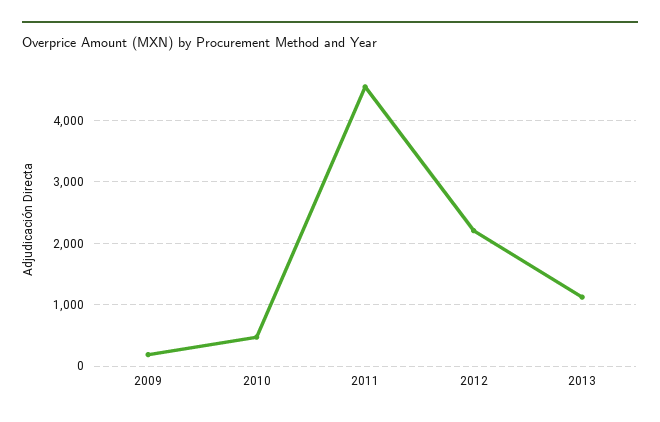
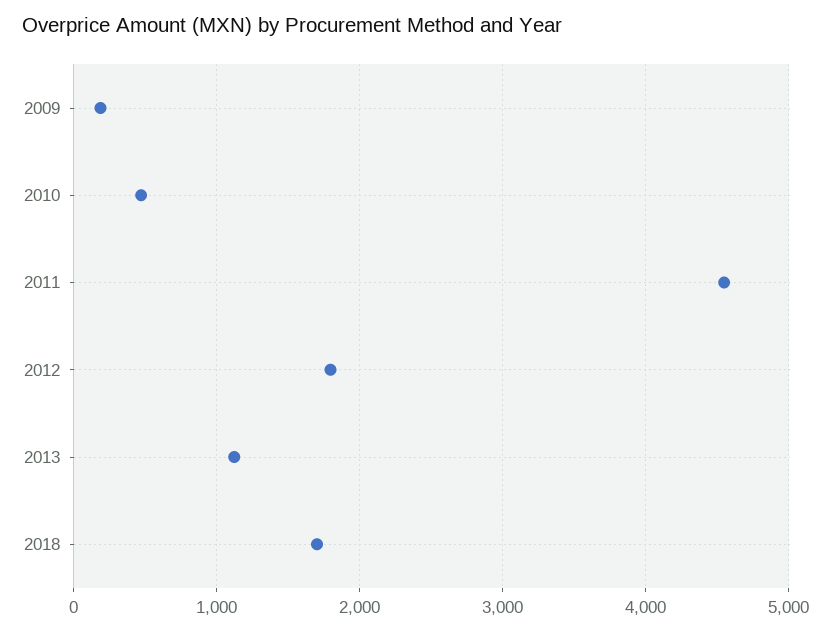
2012: 2200 -> 1800
2018: none -> 1700

